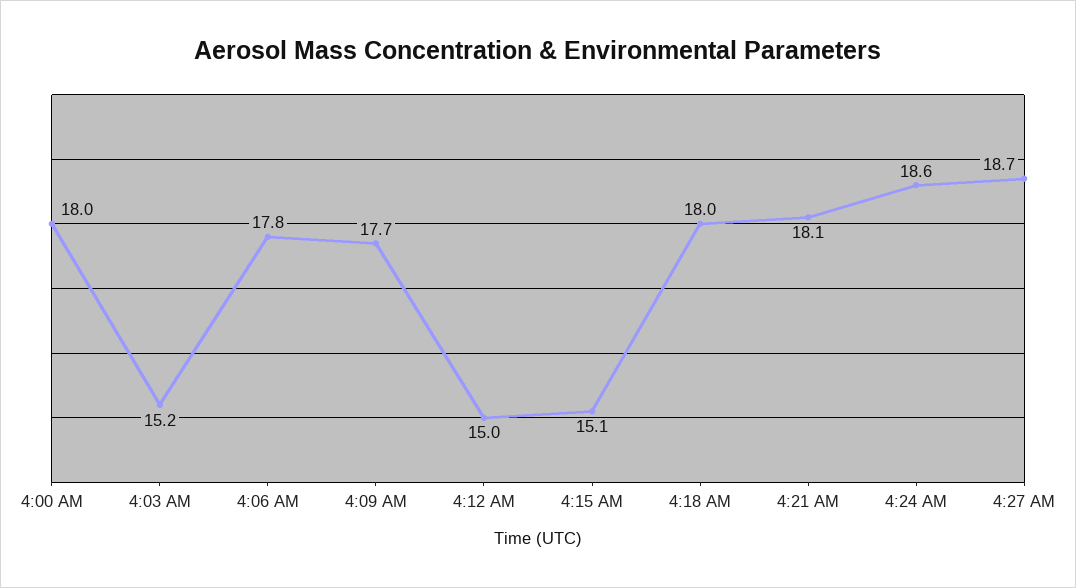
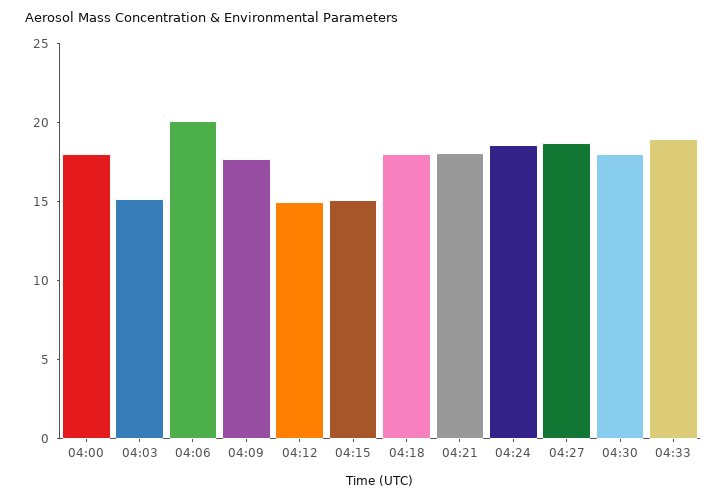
4:06 AM: 17.8 -> 20
04:30: none -> 18
04:33: none -> 19

